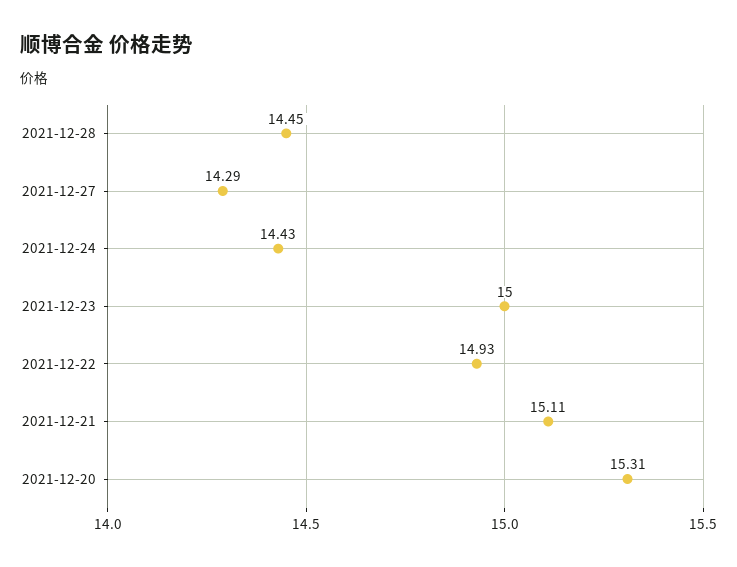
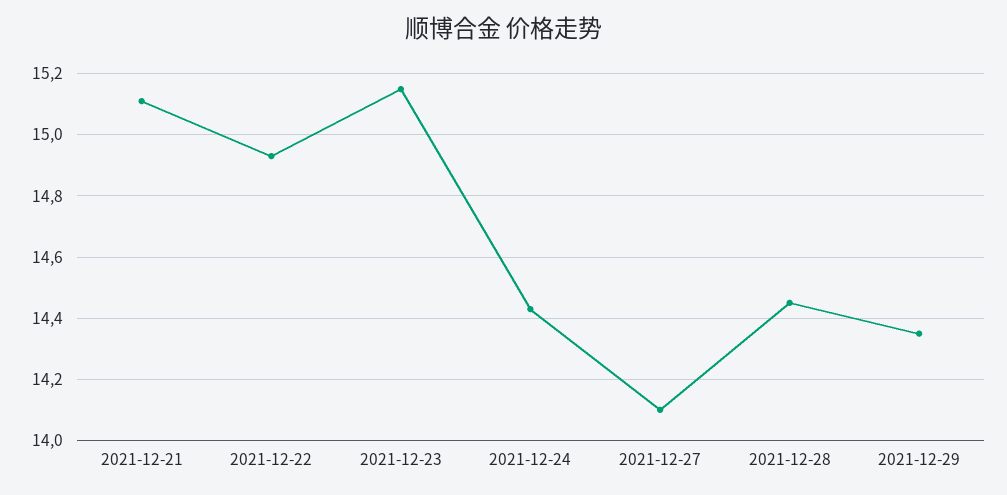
2021-12-27: 14.29 -> 14.1
2021-12-23: 15 -> 15.15
2021-12-20: 15.31 -> none
2021-12-29: none -> 14.35

